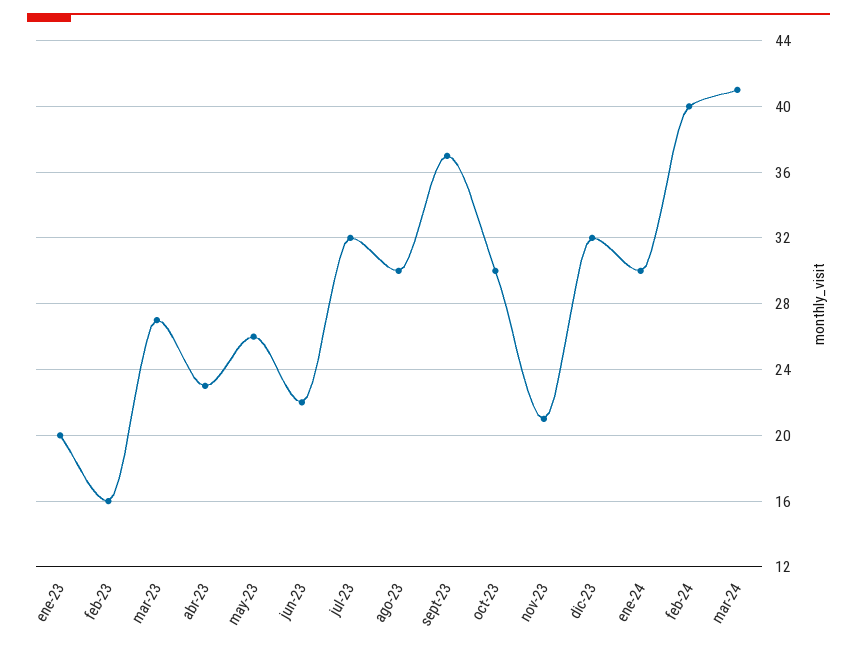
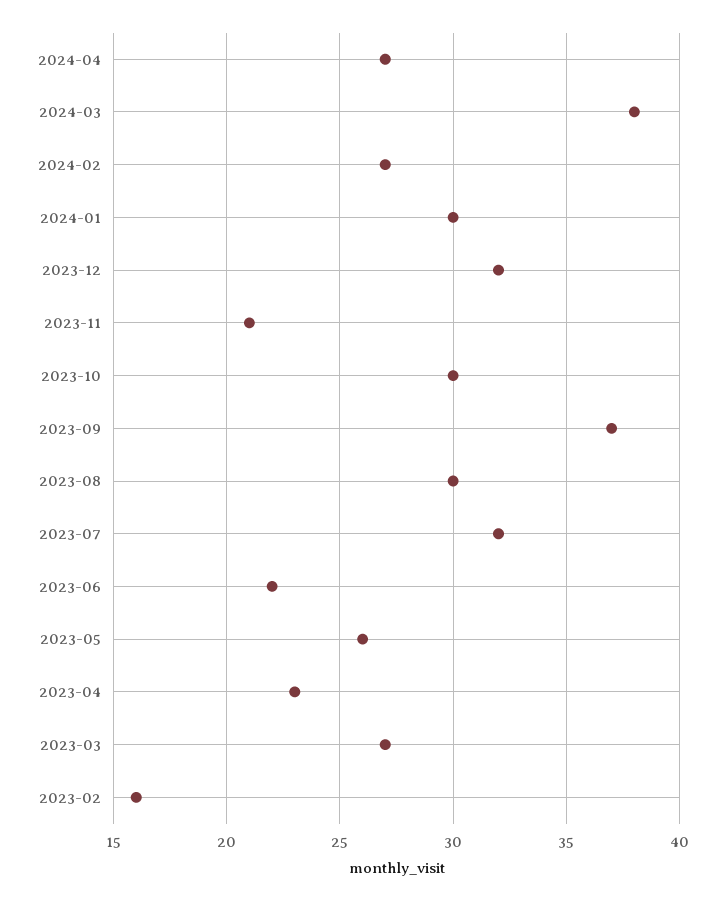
ene-23: 20 -> none
feb-24: 40 -> 27
mar-24: 41 -> 38
2024-04: none -> 27

